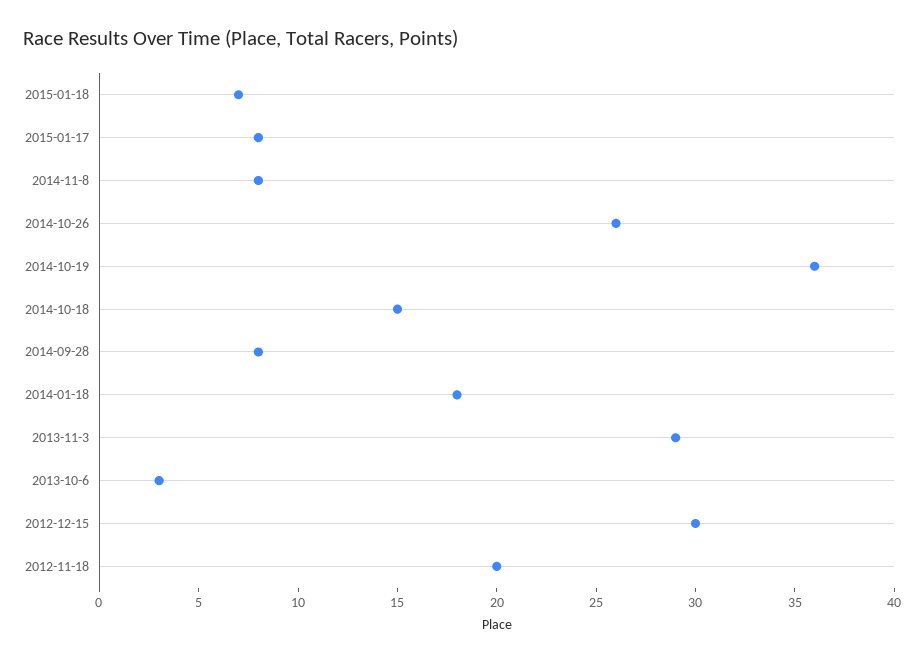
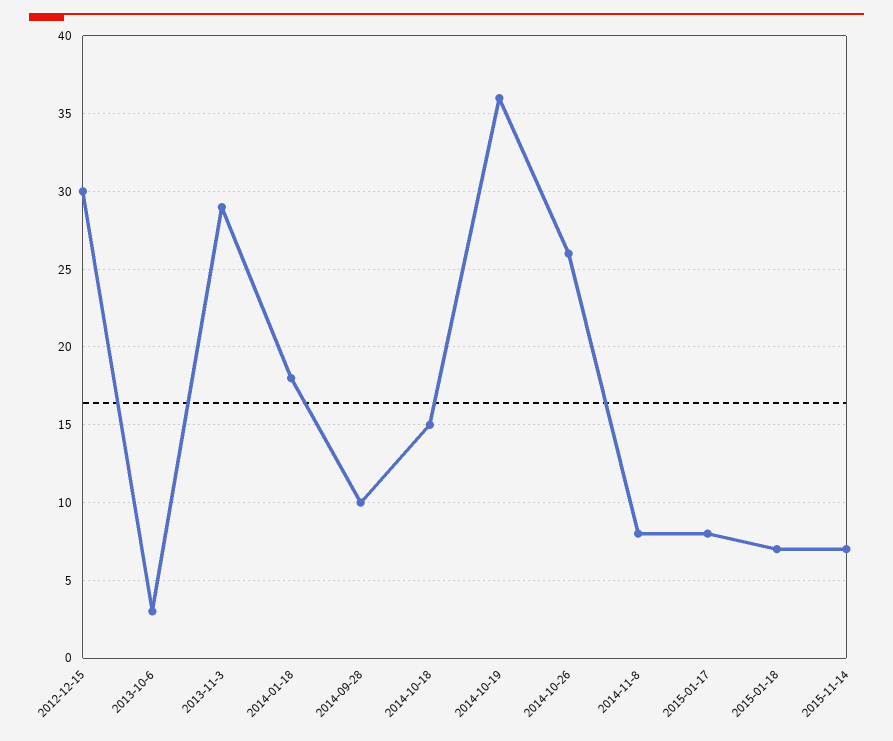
2014-09-28: 8 -> 10
2012-11-18: 20 -> none
2015-11-14: none -> 7

